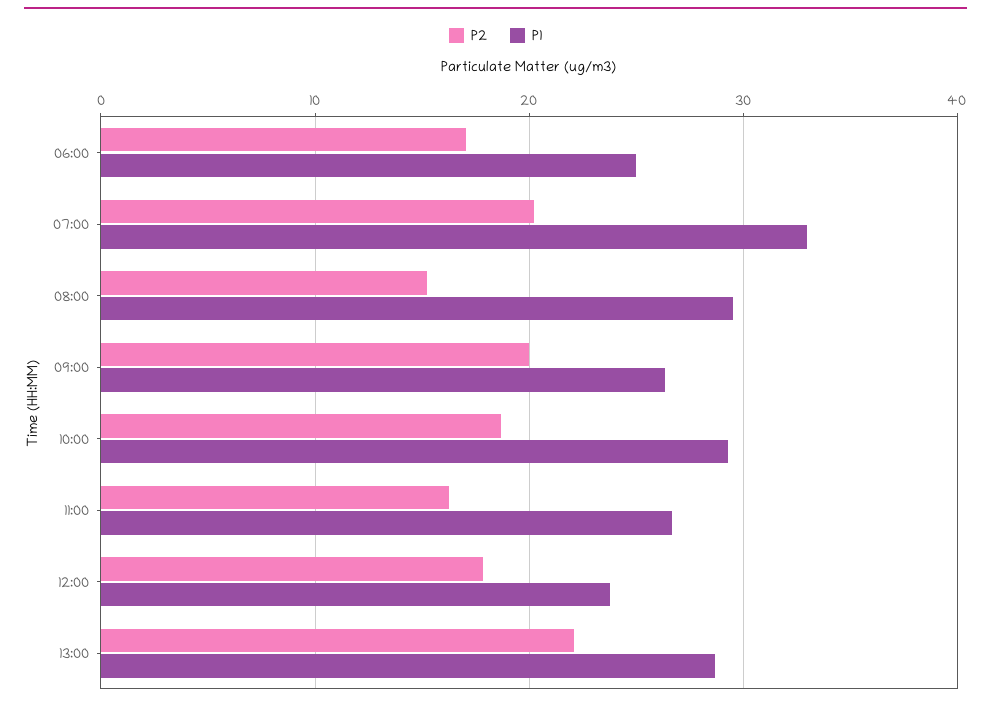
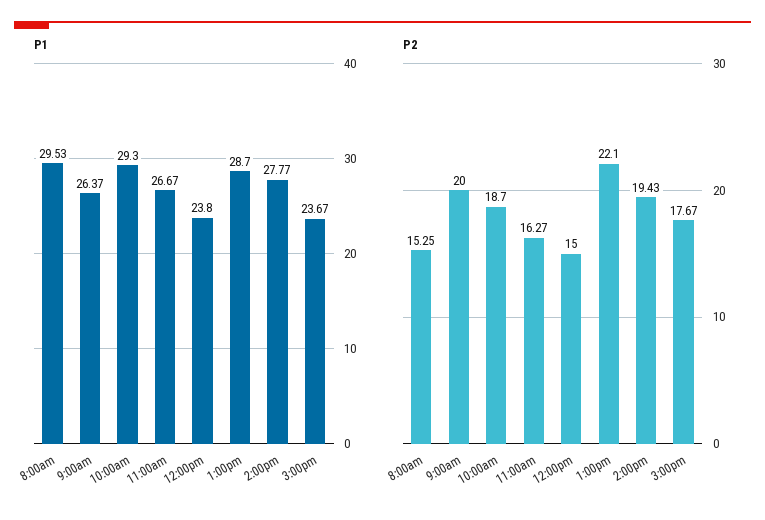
P2, 06:00: 17 -> none
P1, 06:00: 25 -> none
P2, 07:00: 20 -> none
P1, 07:00: 33 -> none
P2, 12:00: 18 -> 15
P1, 2:00pm: none -> 27.77
P1, 3:00pm: none -> 23.67
P2, 2:00pm: none -> 19.43
P2, 3:00pm: none -> 17.67

